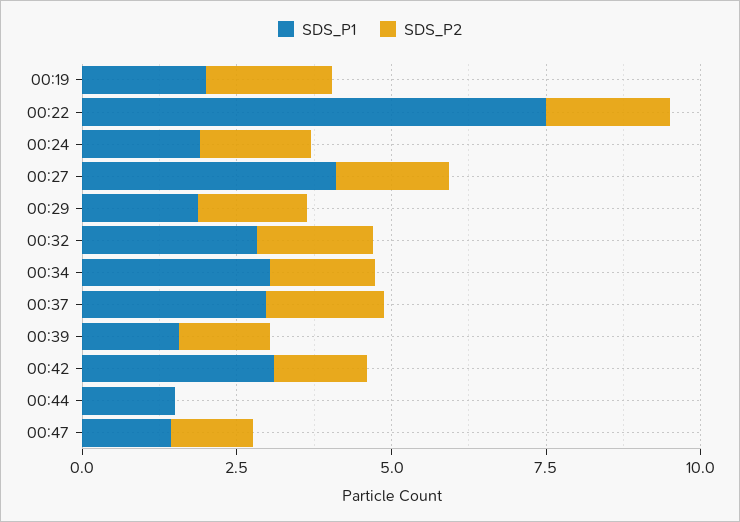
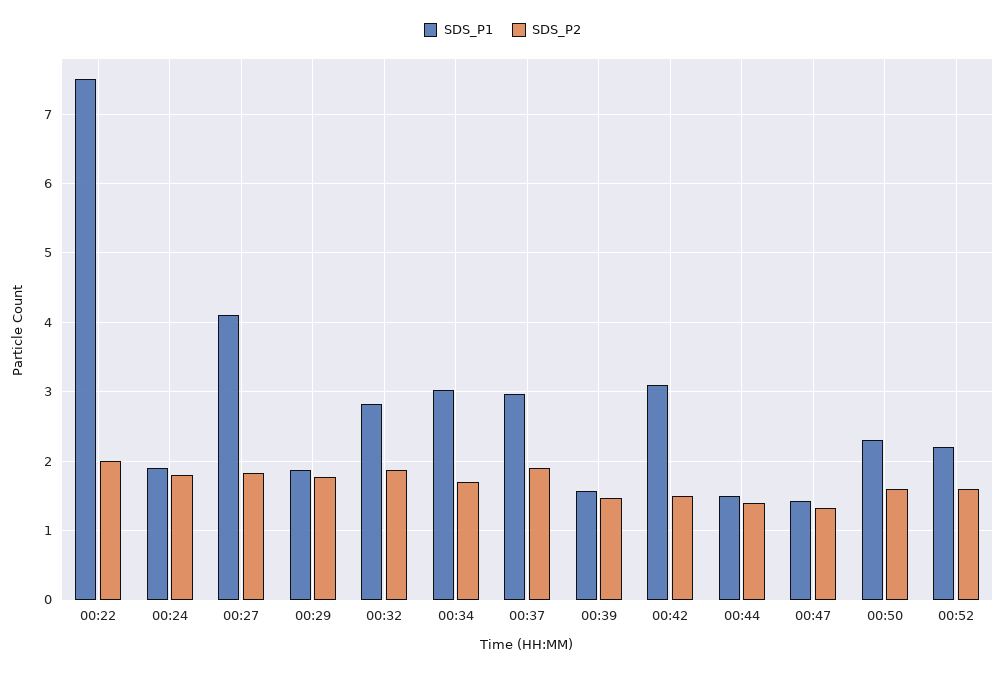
SDS_P1, 00:19: 2 -> none
SDS_P2, 00:19: 2 -> none
SDS_P2, 00:44: 0 -> 1.4
SDS_P1, 00:50: none -> 2.3
SDS_P2, 00:50: none -> 1.6
SDS_P1, 00:52: none -> 2.2
SDS_P2, 00:52: none -> 1.6

